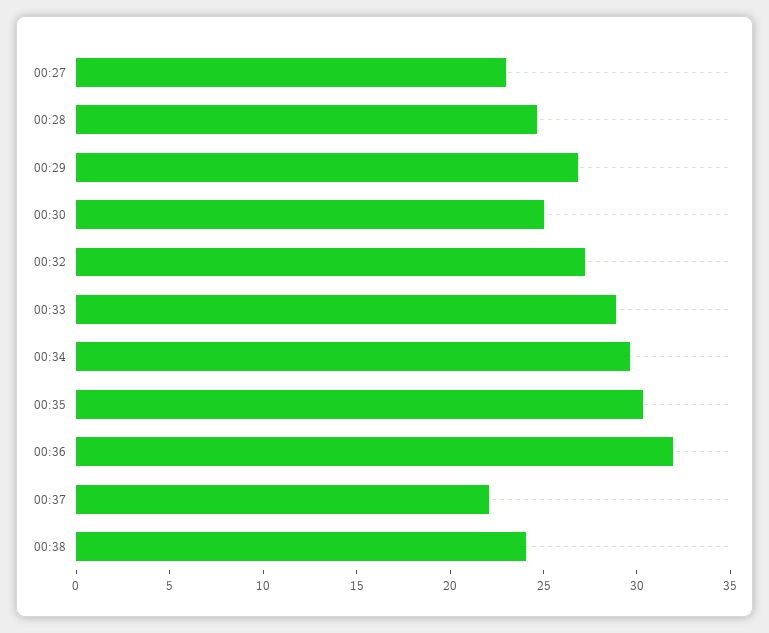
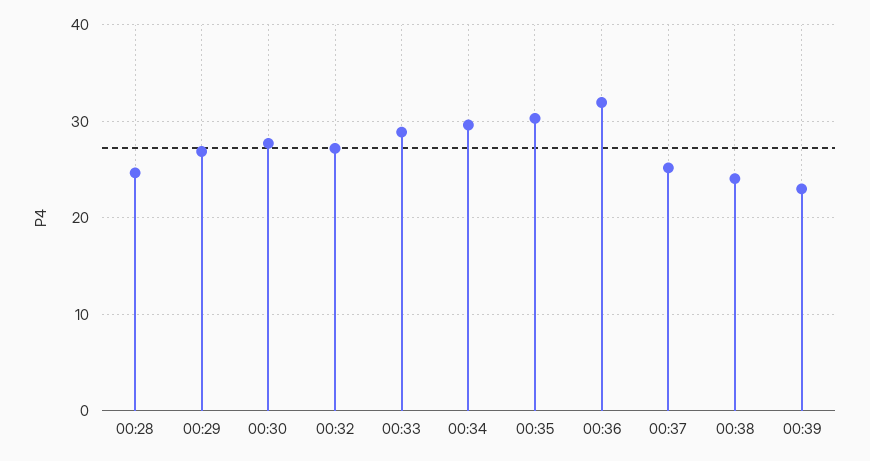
00:27: 23 -> none
00:30: 25 -> 28
00:37: 22 -> 25
00:39: none -> 23

